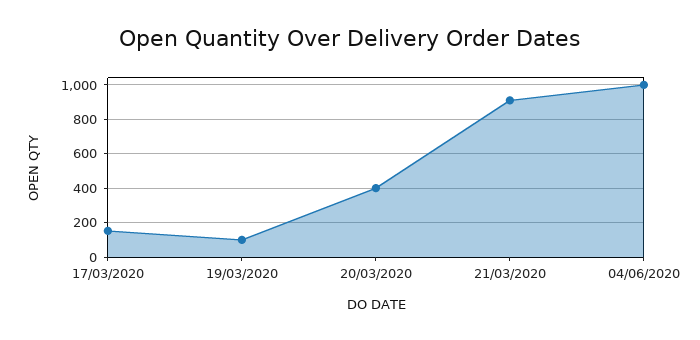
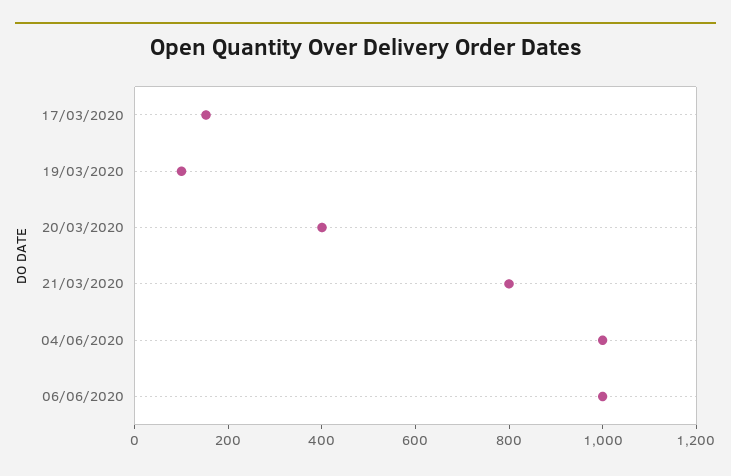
21/03/2020: 900 -> 800
06/06/2020: none -> 1000

